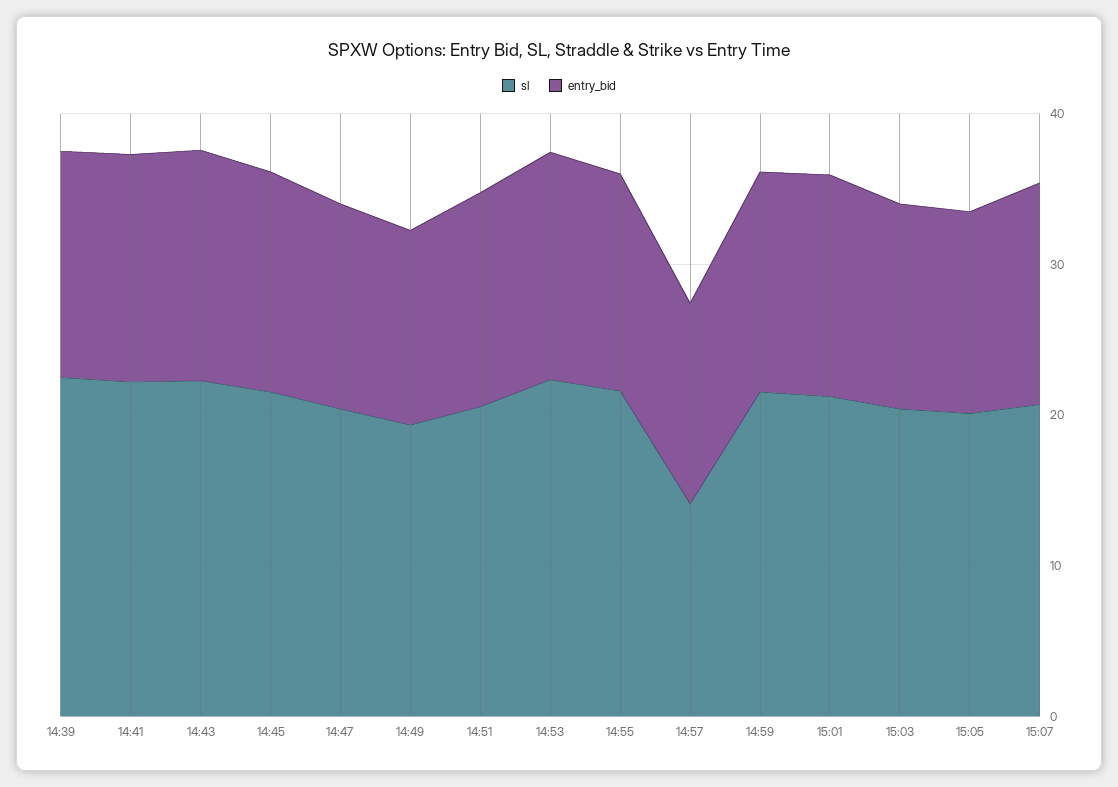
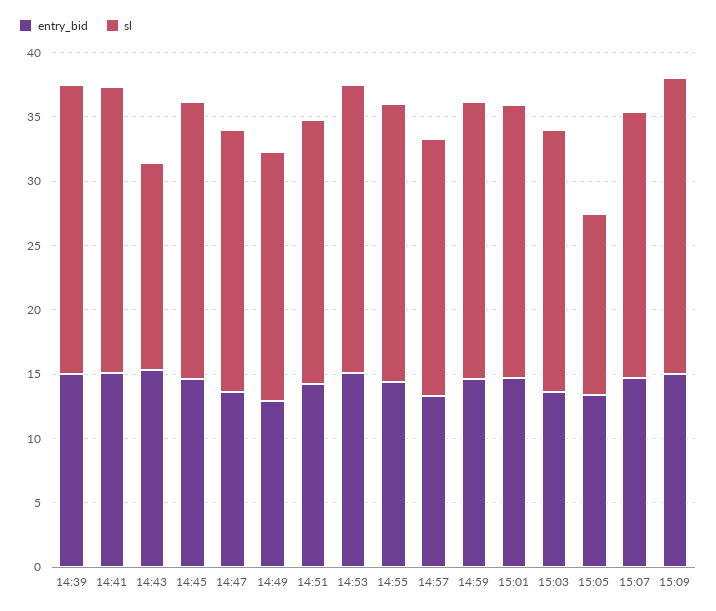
sl, 14:43: 22 -> 16
sl, 14:57: 14 -> 20
sl, 15:05: 20 -> 14
entry_bid, 15:09: none -> 15
sl, 15:09: none -> 23

